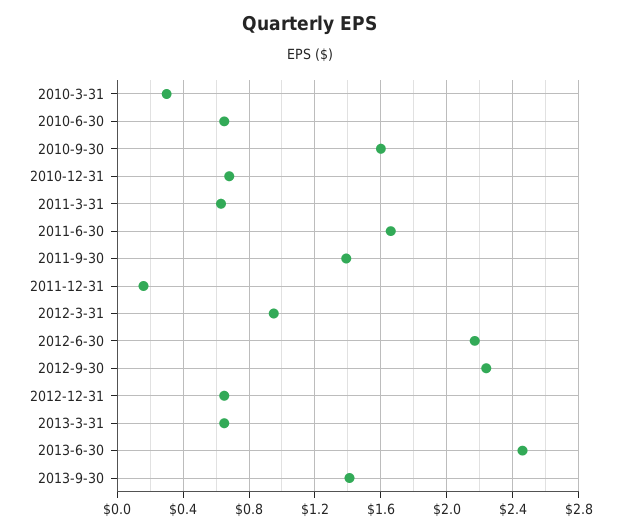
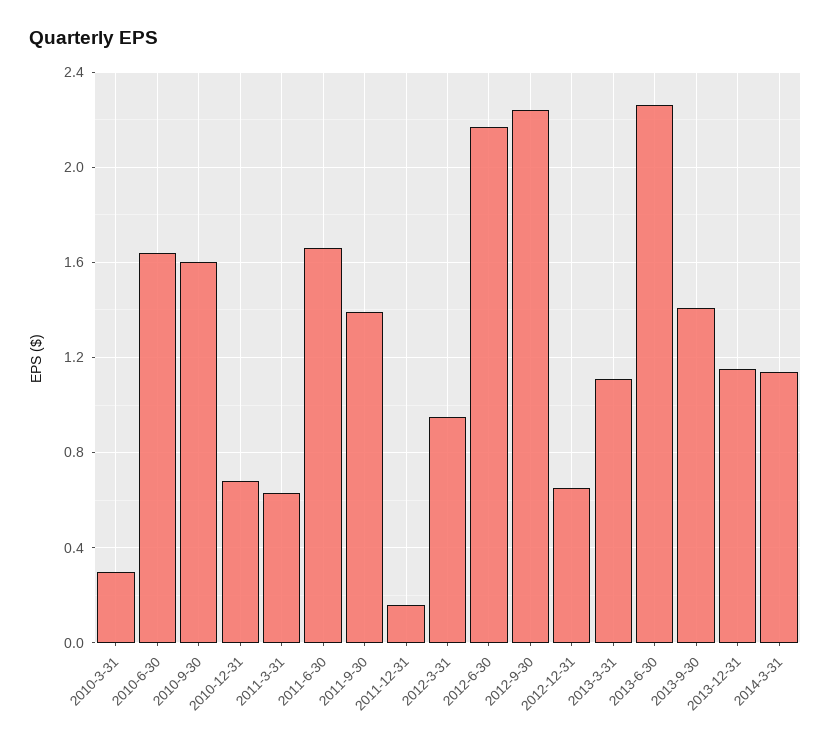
2010-6-30: 0.65 -> 1.65
2013-3-31: 0.65 -> 1.1
2013-6-30: 2.45 -> 2.25
2013-12-31: none -> 1.15
2014-3-31: none -> 1.15

